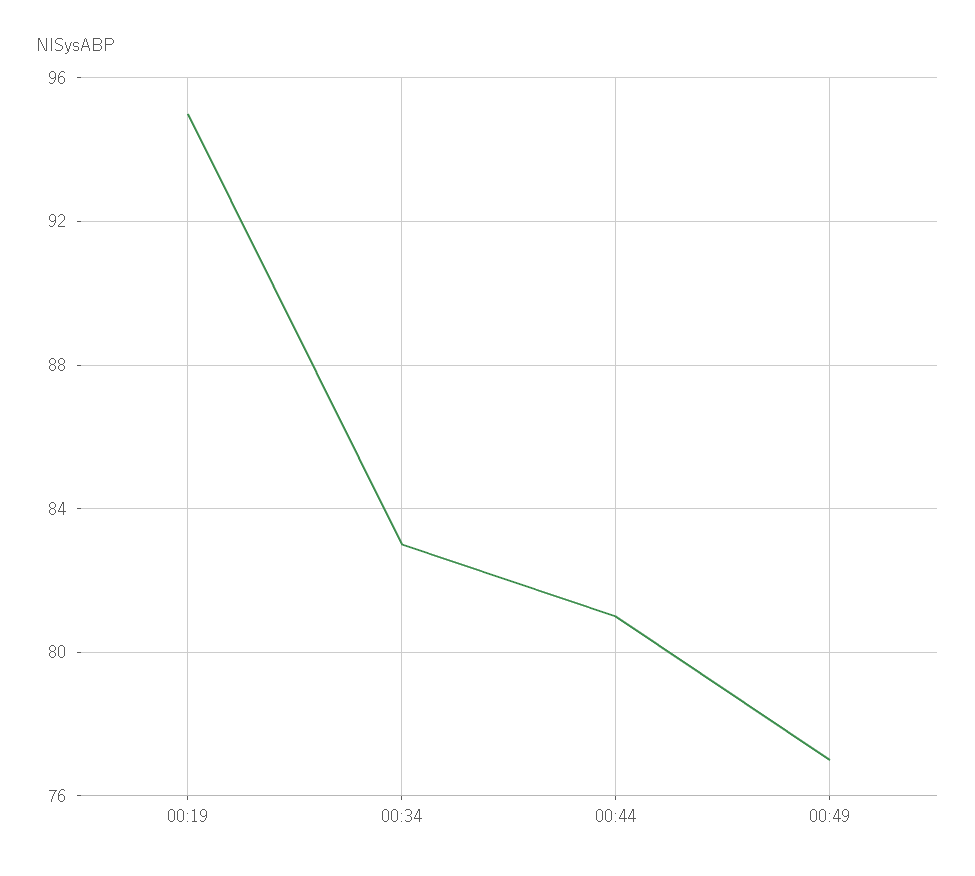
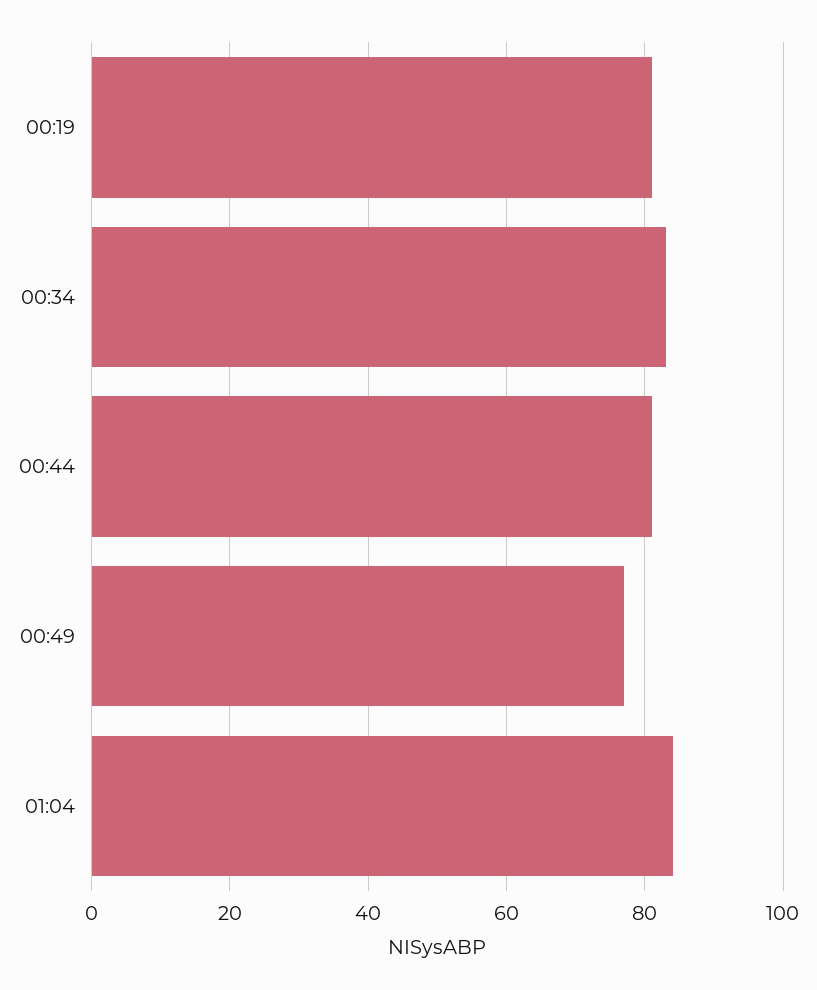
00:19: 95 -> 80
01:04: none -> 85

